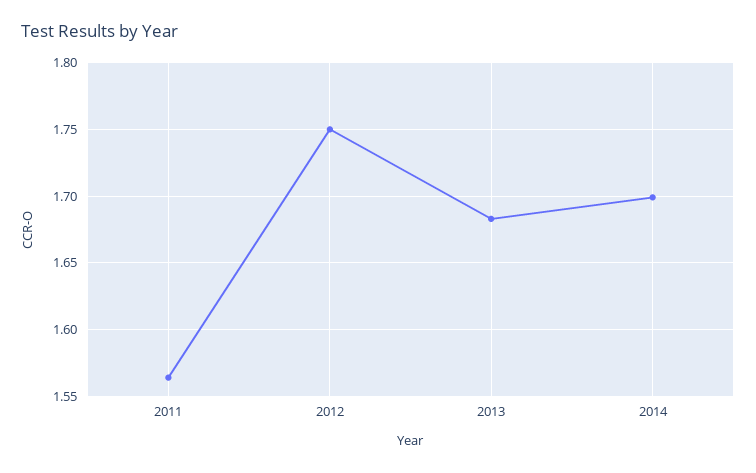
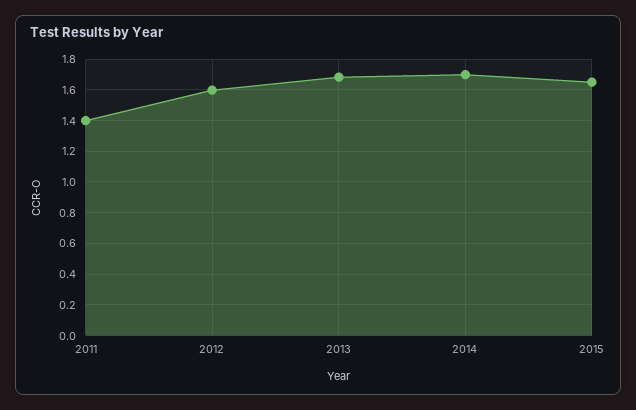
2011: 1.565 -> 1.4
2012: 1.75 -> 1.6
2015: none -> 1.65

